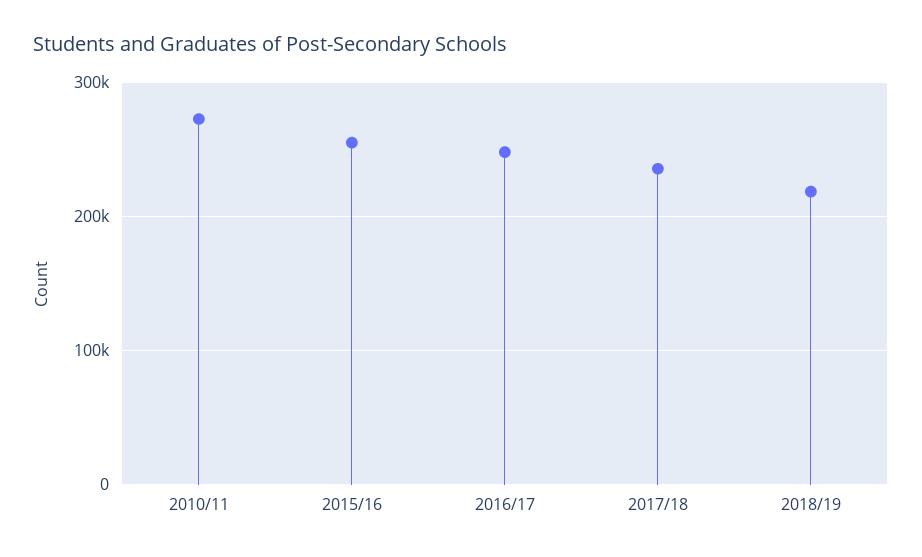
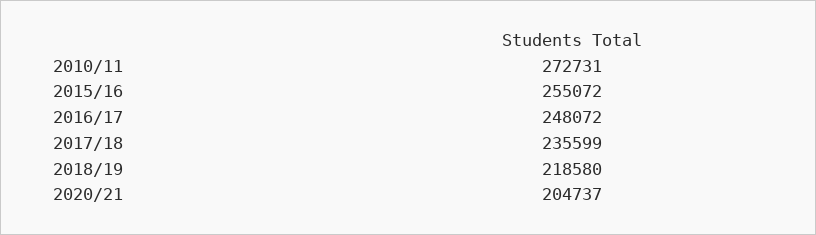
2020/21: none -> 204737

